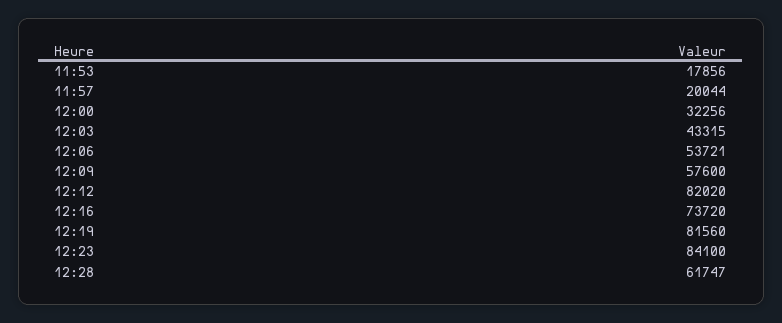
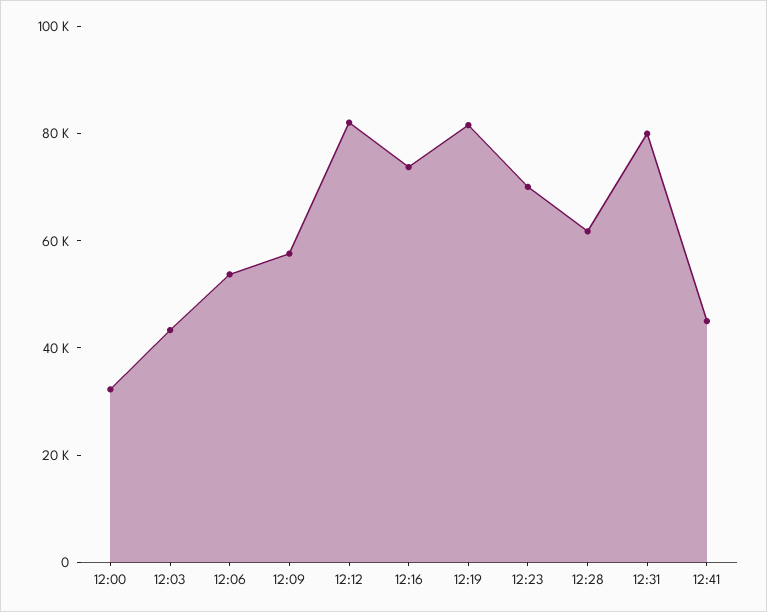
11:53: 17856 -> none
11:57: 20044 -> none
12:23: 84100 -> 70000
12:31: none -> 80000
12:41: none -> 45000

